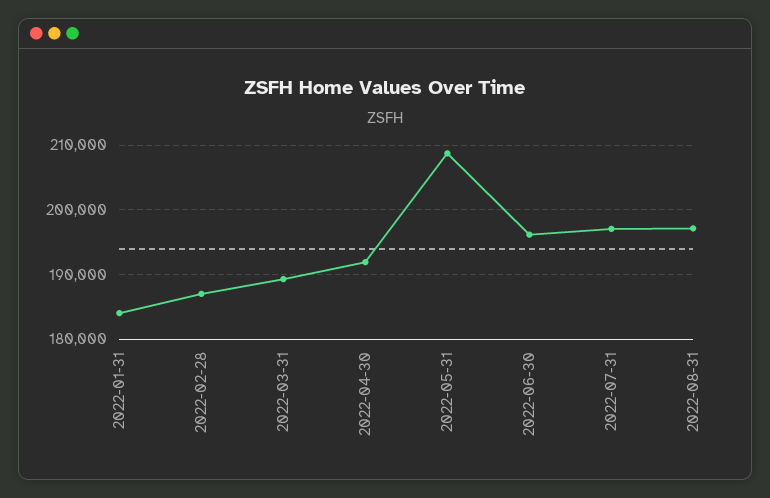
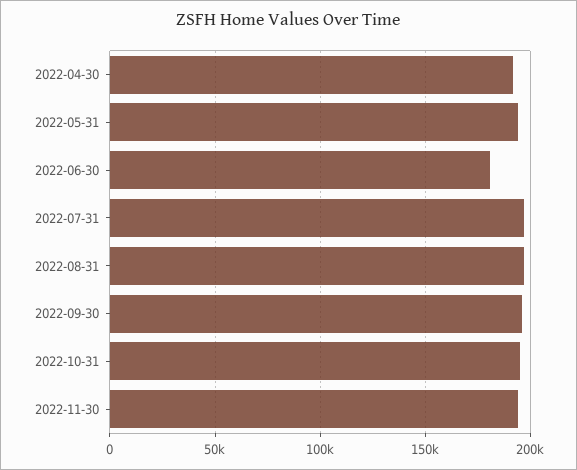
2022-01-31: 184000 -> none
2022-02-28: 187000 -> none
2022-03-31: 189000 -> none
2022-05-31: 209000 -> 195000
2022-06-30: 196000 -> 180000
2022-09-30: none -> 195000
2022-10-31: none -> 195000
2022-11-30: none -> 195000

